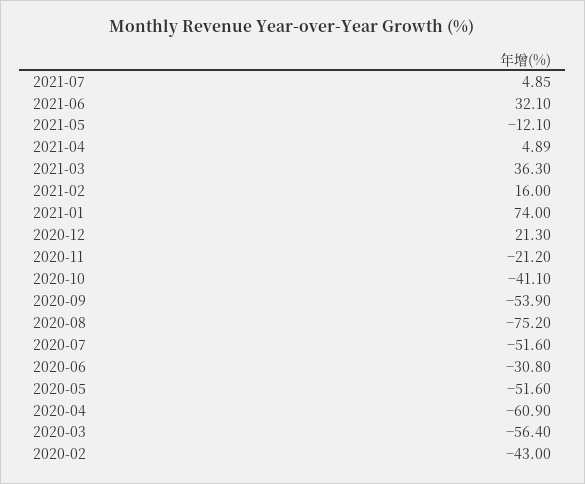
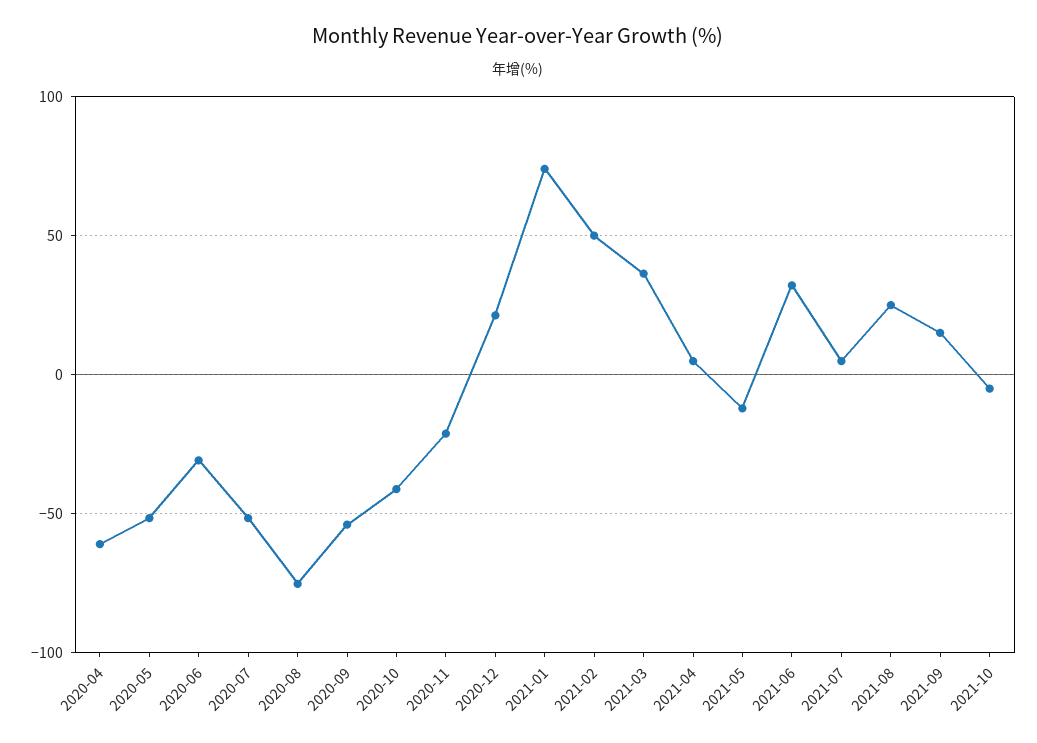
2021-02: 16 -> 50
2020-03: -56.4 -> none
2020-02: -43 -> none
2021-08: none -> 25
2021-09: none -> 15
2021-10: none -> -5

